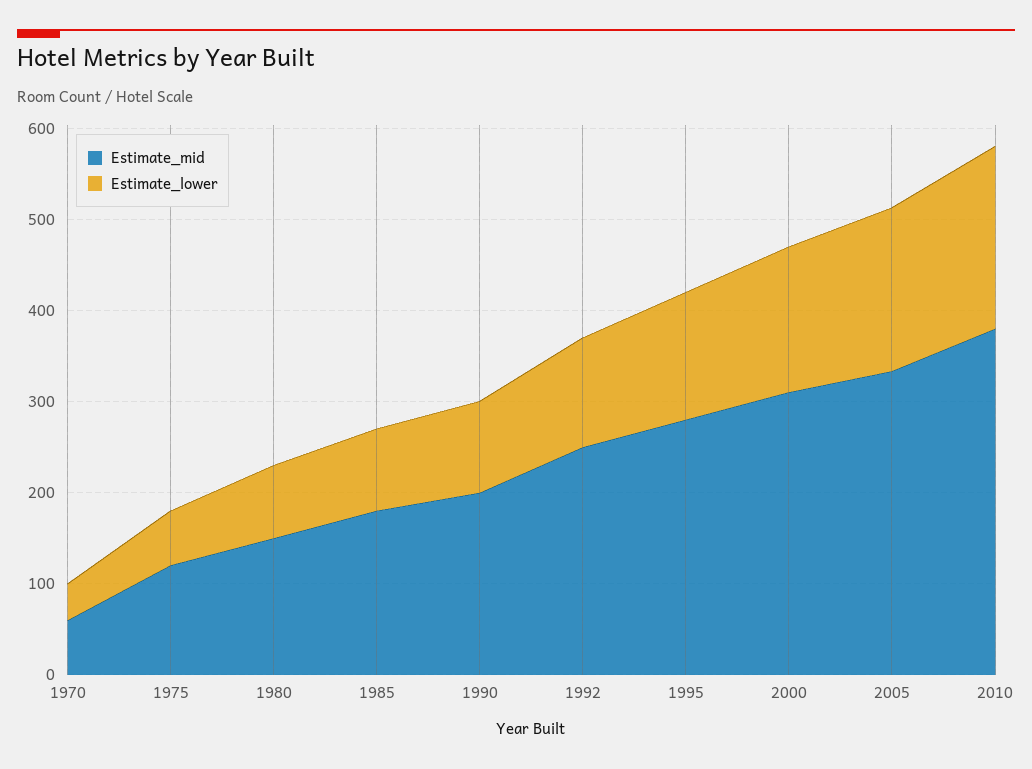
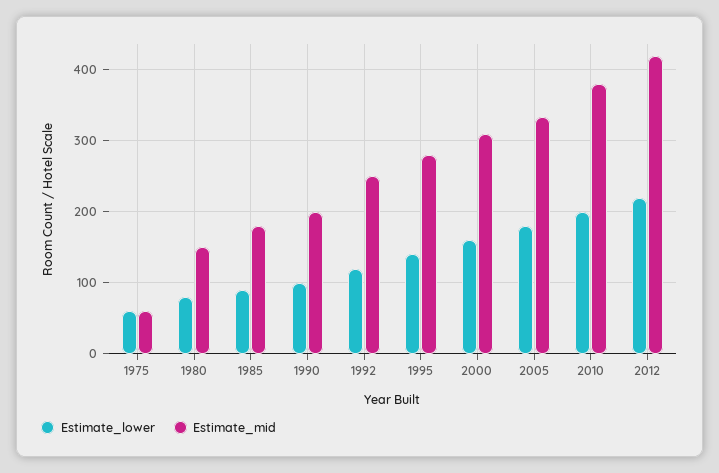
Estimate_mid, 1970: 60 -> none
Estimate_lower, 1970: 40 -> none
Estimate_mid, 1975: 120 -> 60
Estimate_lower, 2012: none -> 220
Estimate_mid, 2012: none -> 420

